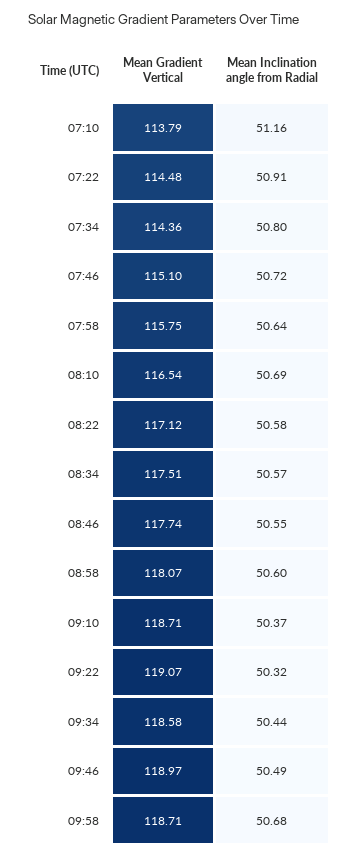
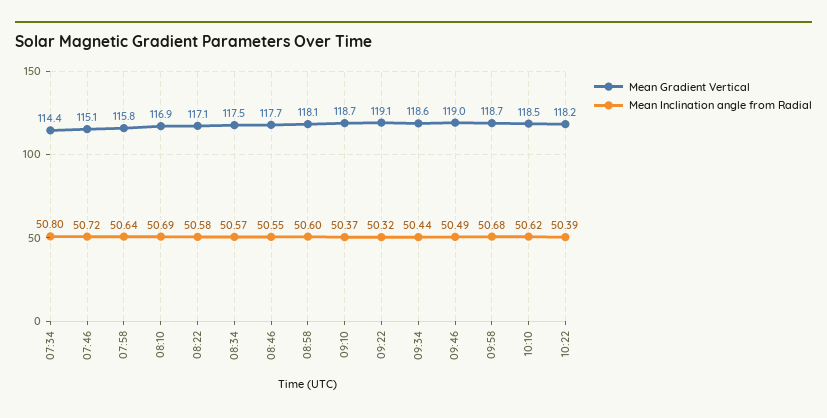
Mean Gradient Vertical, 07:10: 113.79 -> none
Mean Inclination angle from Radial, 07:10: 51.16 -> none
Mean Gradient Vertical, 07:22: 114.48 -> none
Mean Inclination angle from Radial, 07:22: 50.91 -> none
Mean Gradient Vertical, 08:10: 116.54 -> 116.9
Mean Gradient Vertical, 10:10: none -> 118.5
Mean Inclination angle from Radial, 10:10: none -> 50.62
Mean Gradient Vertical, 10:22: none -> 118.2
Mean Inclination angle from Radial, 10:22: none -> 50.39

